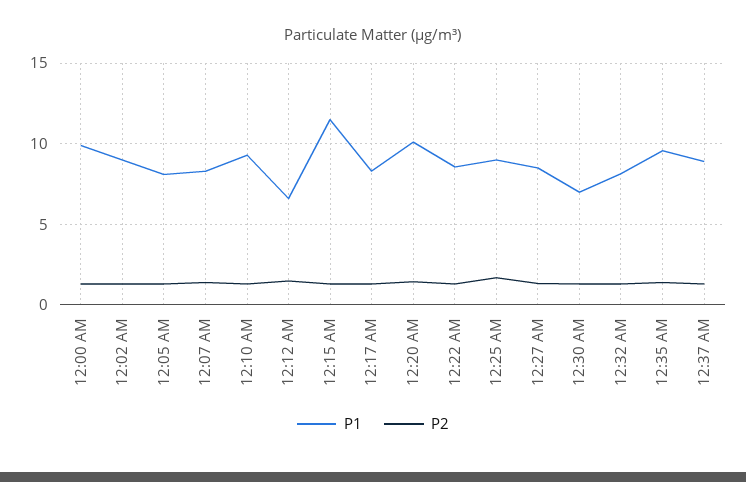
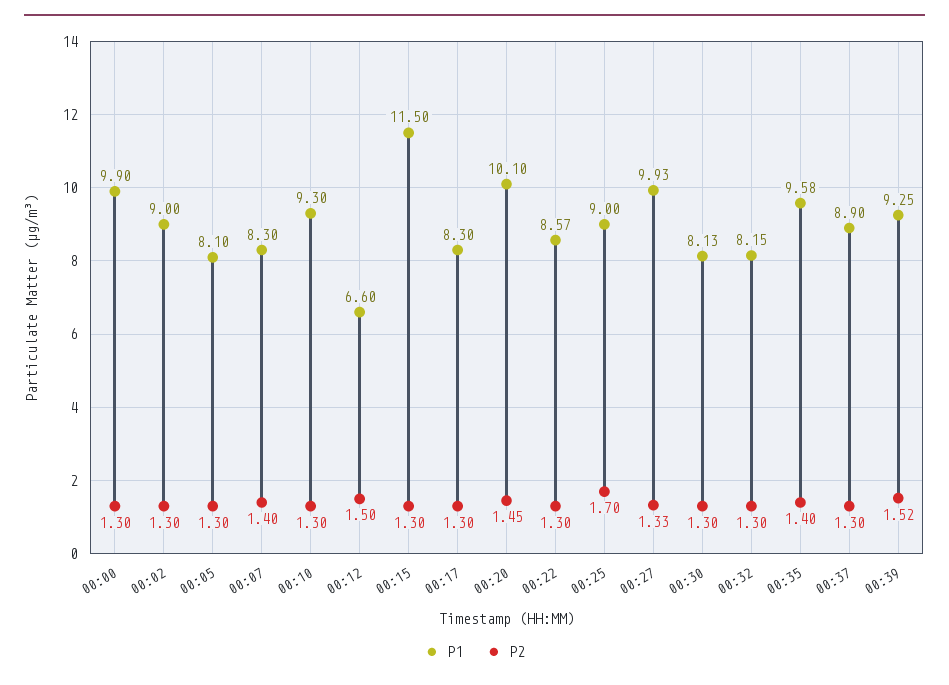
P1, 12:27 AM: 8.5 -> 9.93
P1, 12:30 AM: 7 -> 8.13
P1, 00:39: none -> 9.25
P2, 00:39: none -> 1.52

